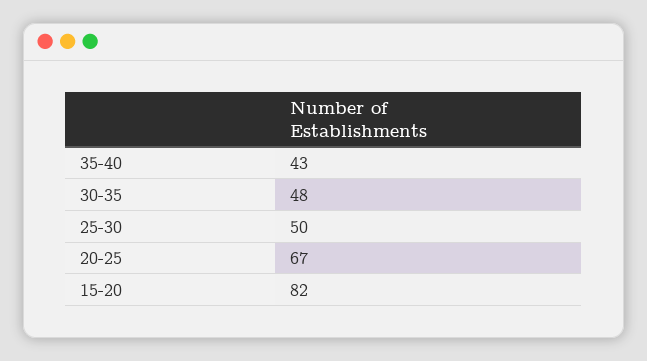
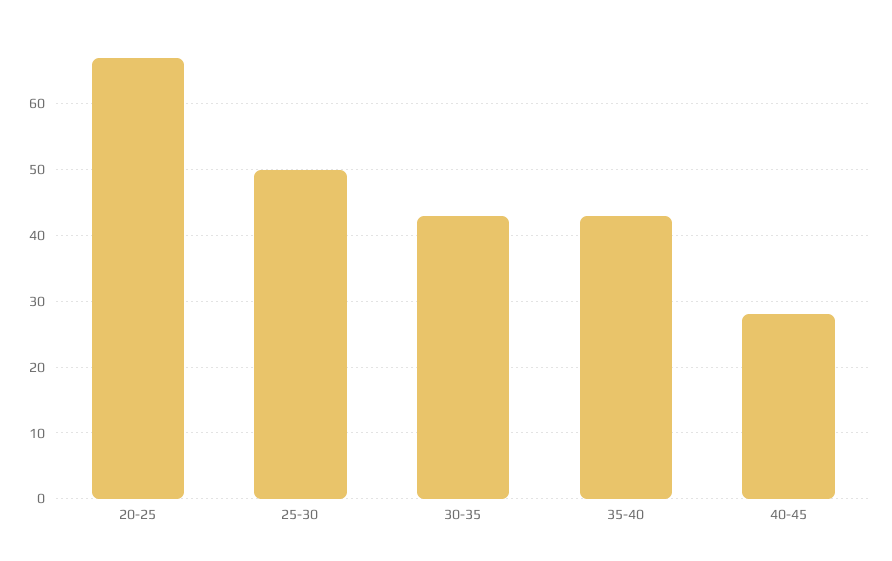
30-35: 48 -> 43
15-20: 82 -> none
40-45: none -> 28

